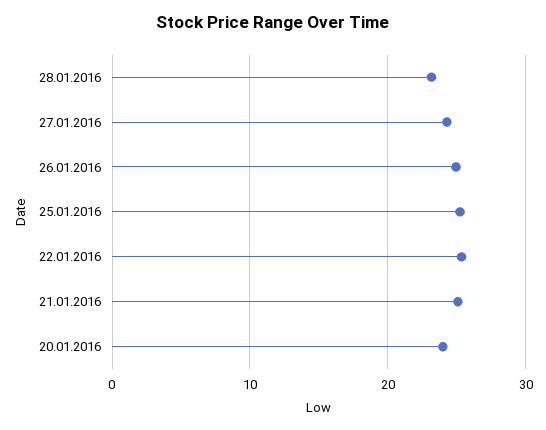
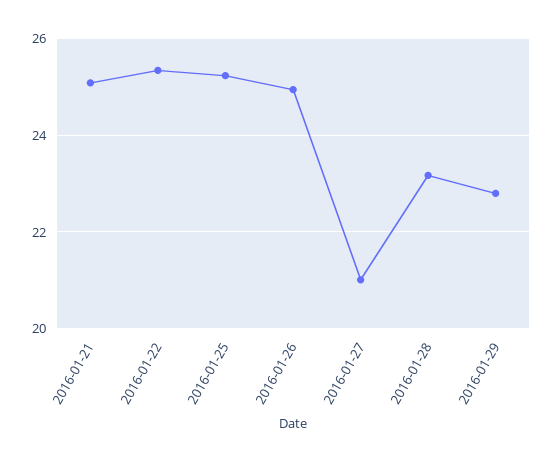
27.01.2016: 24 -> 21
20.01.2016: 24 -> none
2016-01-29: none -> 22.8

